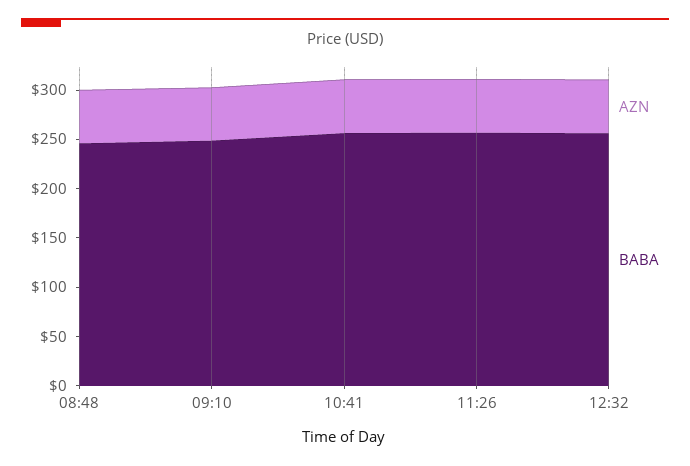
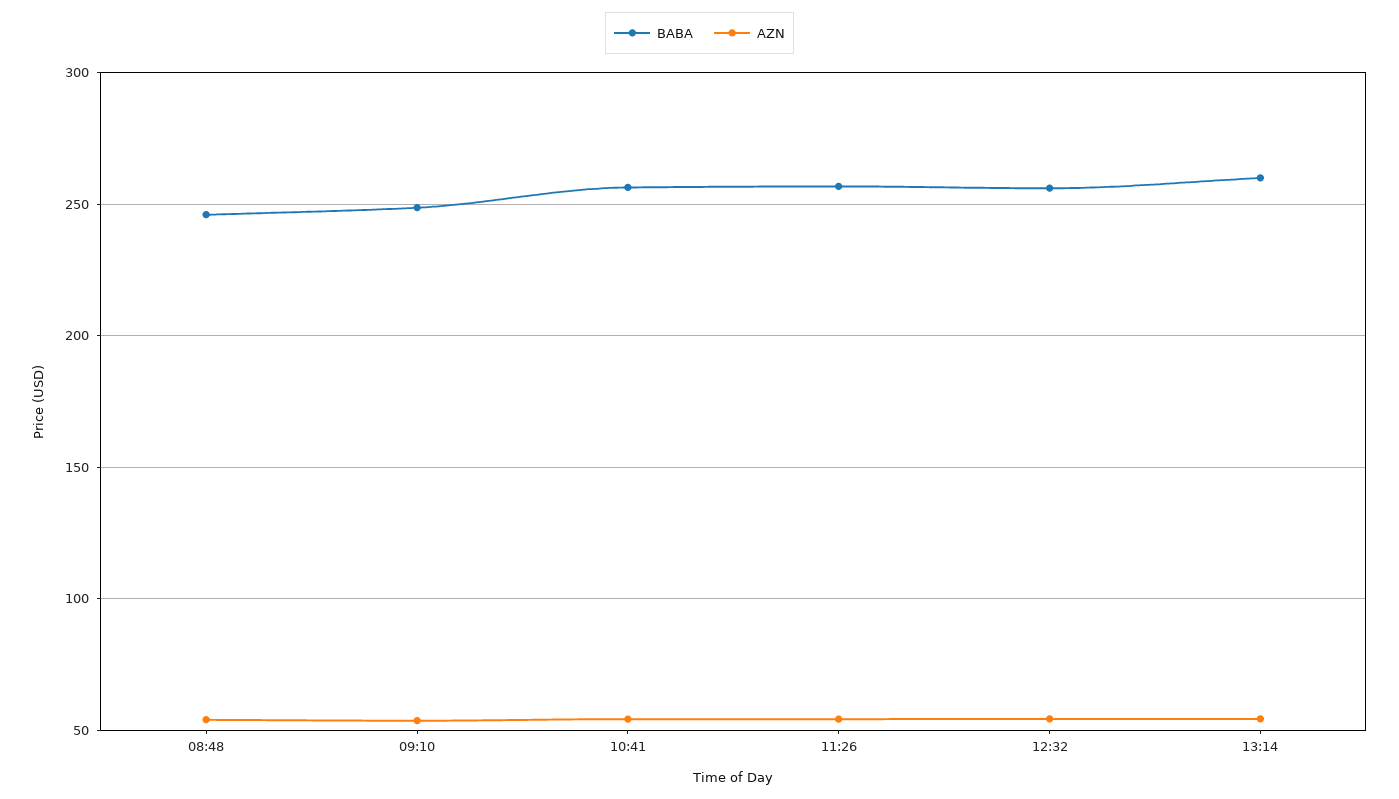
BABA, 13:14: none -> 260
AZN, 13:14: none -> 55

